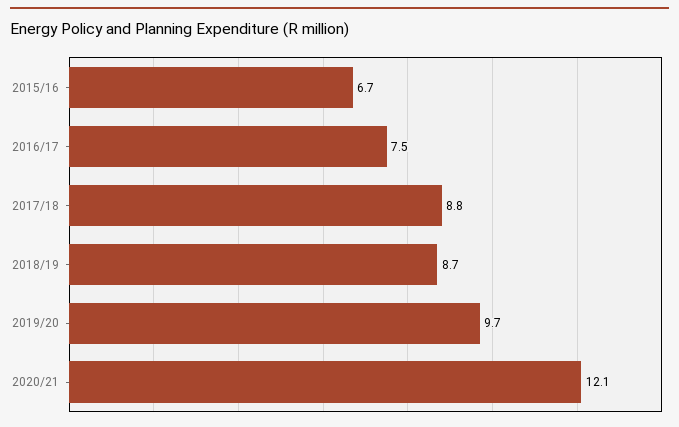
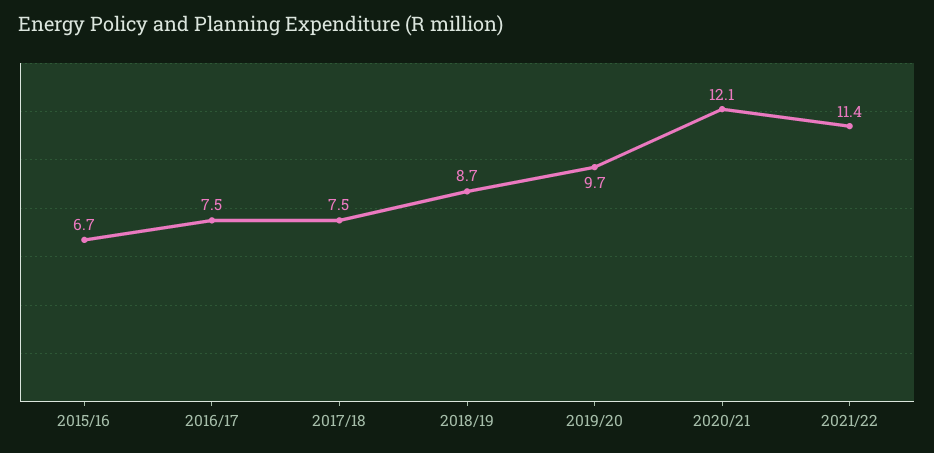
2017/18: 8.8 -> 7.5
2021/22: none -> 11.4

